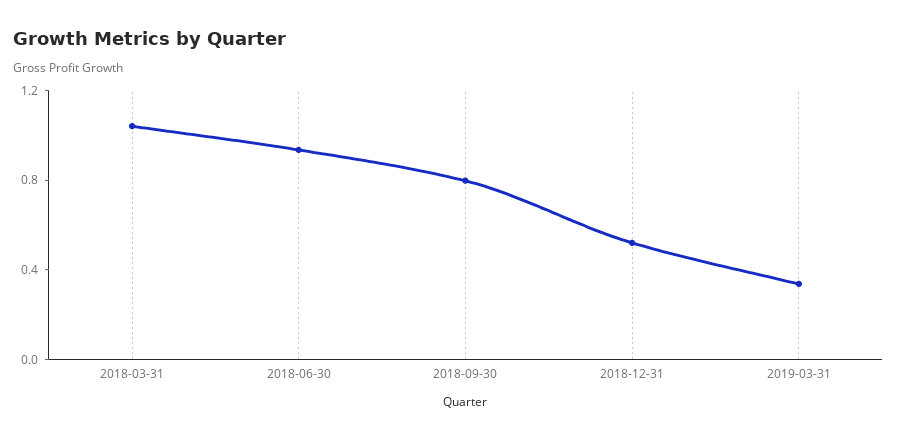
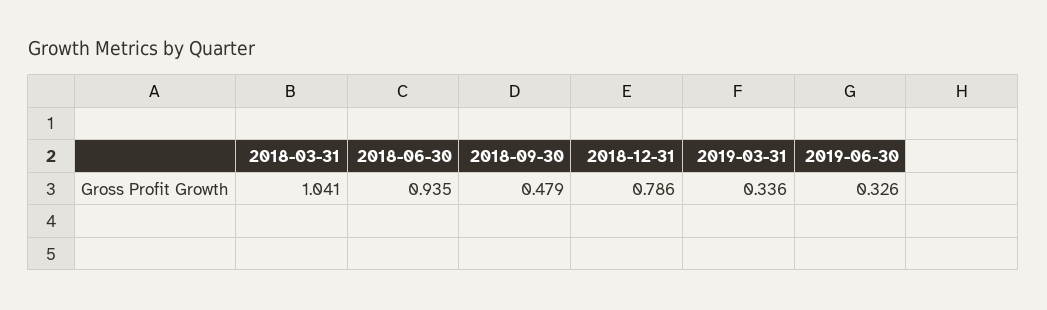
2018-09-30: 0.8 -> 0.479
2018-12-31: 0.5 -> 0.786
2019-06-30: none -> 0.326

